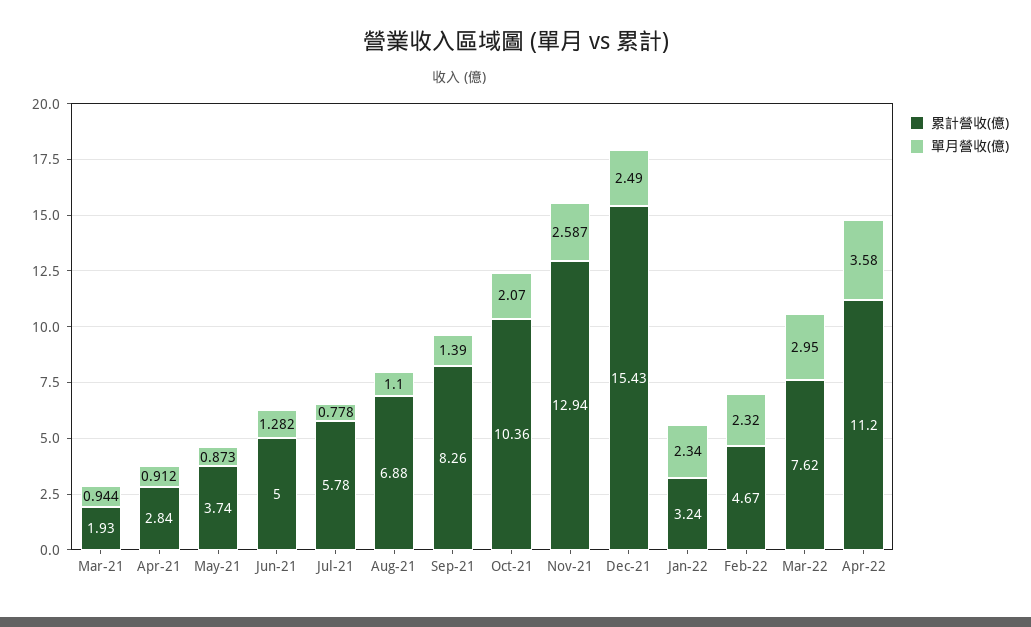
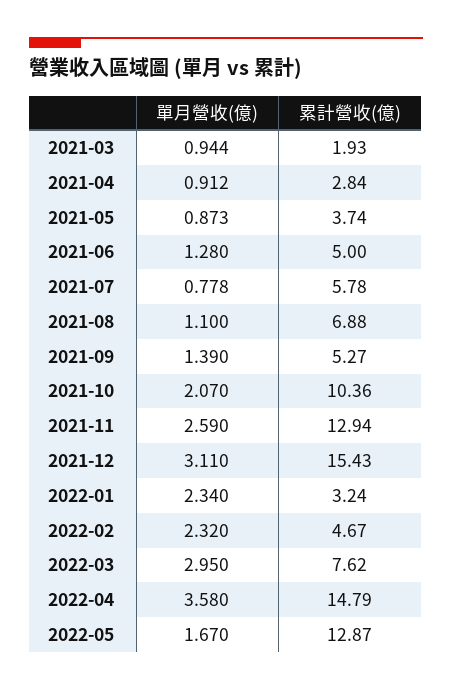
單月營收(億), Jun-21: 1.282 -> 1.28
累計營收(億), Sep-21: 8.26 -> 5.27
單月營收(億), Nov-21: 2.587 -> 2.59
單月營收(億), Dec-21: 2.49 -> 3.11
累計營收(億), Apr-22: 11.2 -> 14.79
單月營收(億), 2022-05: none -> 1.67
累計營收(億), 2022-05: none -> 12.87

